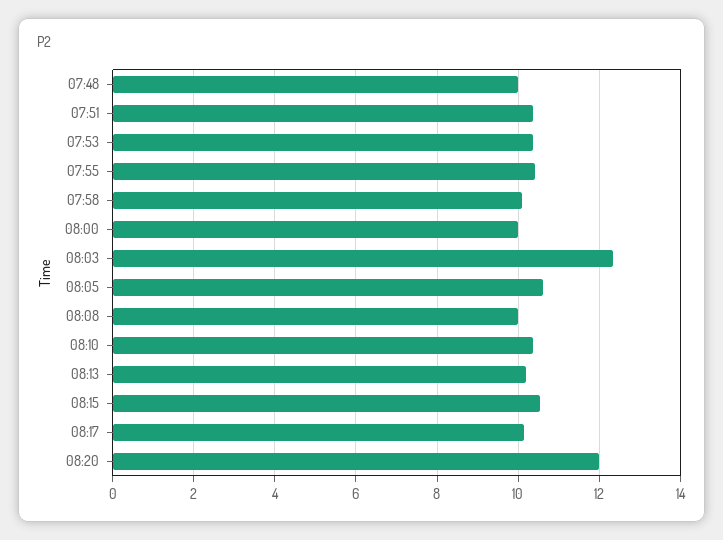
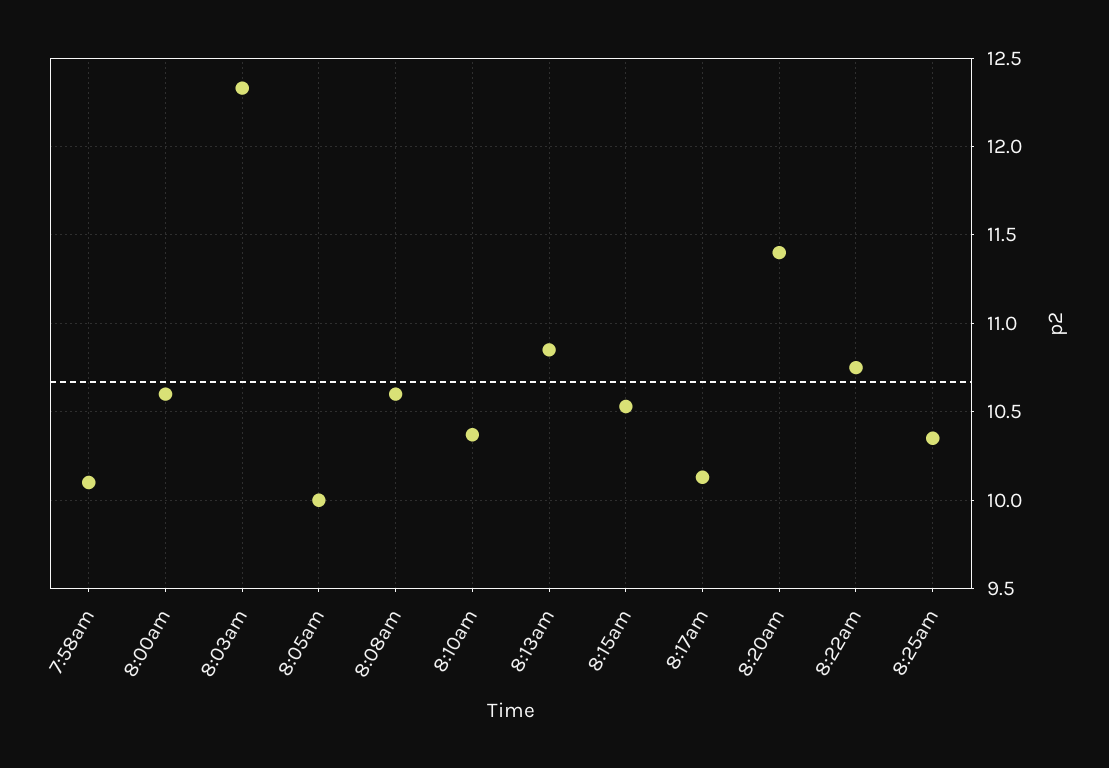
07:48: 10 -> none
07:51: 10.4 -> none
07:53: 10.4 -> none
07:55: 10.4 -> none
08:00: 10 -> 10.6
08:05: 10.6 -> 10
08:08: 10 -> 10.6
08:13: 10.2 -> 10.85
08:20: 12 -> 11.4
8:22am: none -> 10.75
8:25am: none -> 10.35

